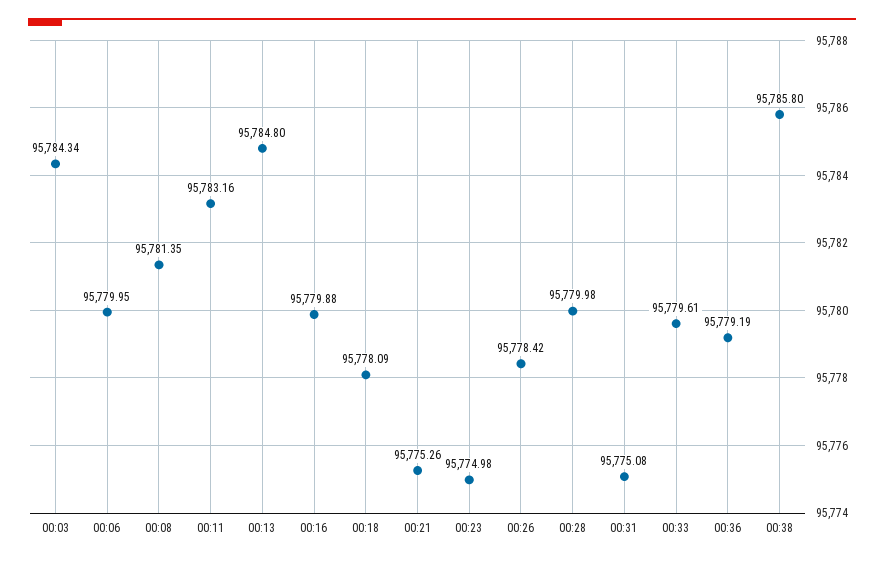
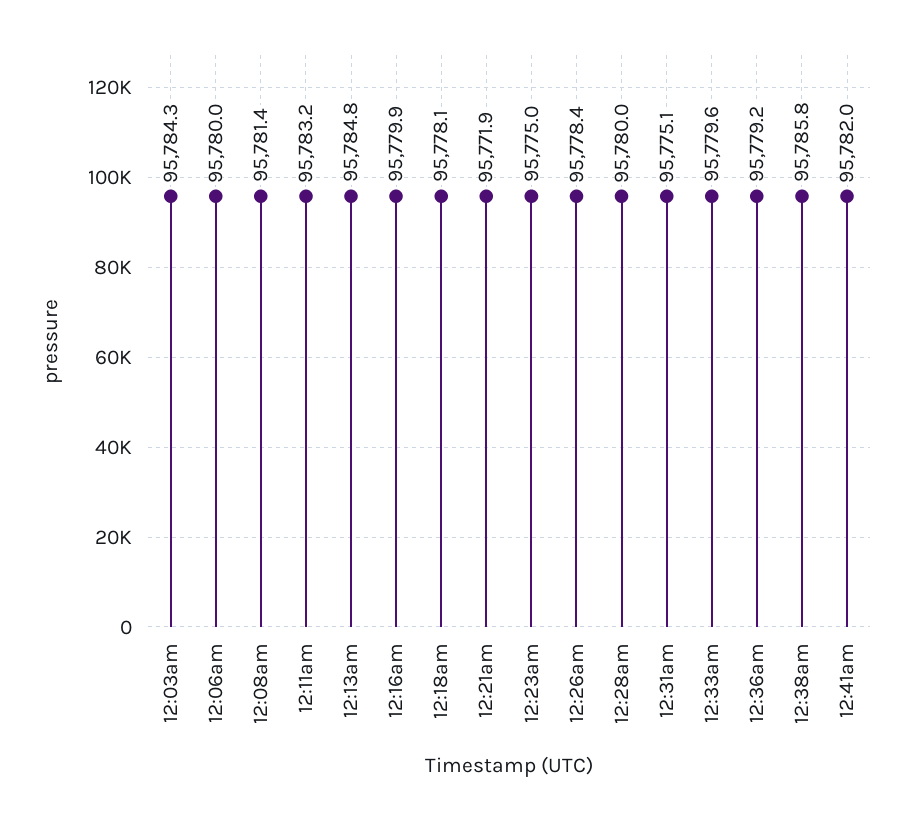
00:21: 95775.26 -> 95771.9
12:41am: none -> 95782

